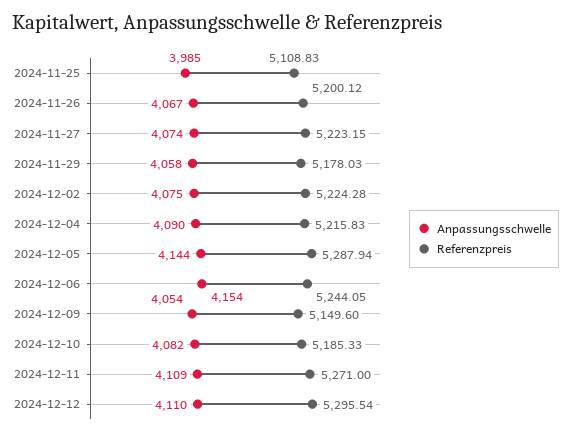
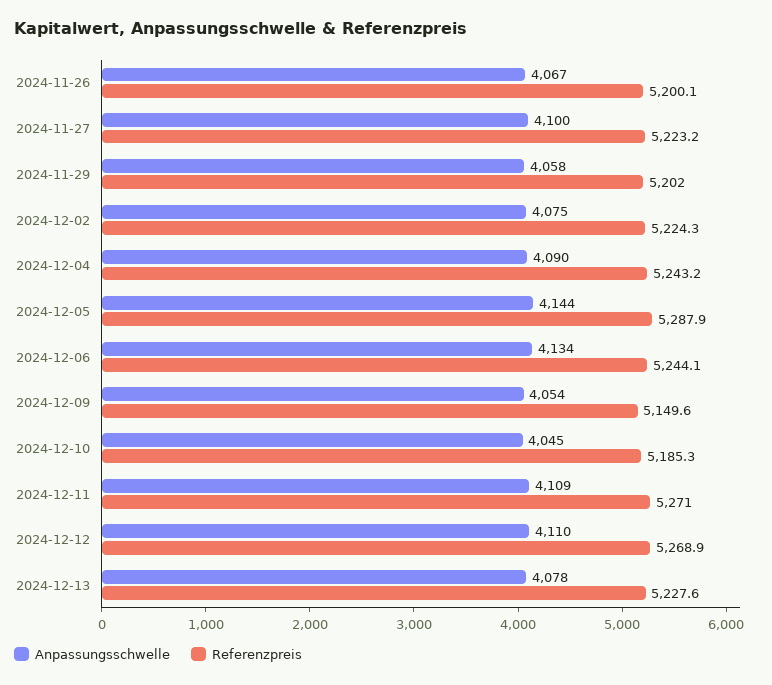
Anpassungsschwelle, 2024-11-25: 3985 -> none
Referenzpreis, 2024-11-25: 5108.83 -> none
Anpassungsschwelle, 2024-11-27: 4074 -> 4100
Referenzpreis, 2024-11-29: 5178.03 -> 5202
Referenzpreis, 2024-12-04: 5215.83 -> 5243.2
Anpassungsschwelle, 2024-12-06: 4154 -> 4134
Anpassungsschwelle, 2024-12-10: 4082 -> 4045
Referenzpreis, 2024-12-12: 5295.54 -> 5268.9
Anpassungsschwelle, 2024-12-13: none -> 4078
Referenzpreis, 2024-12-13: none -> 5227.6

